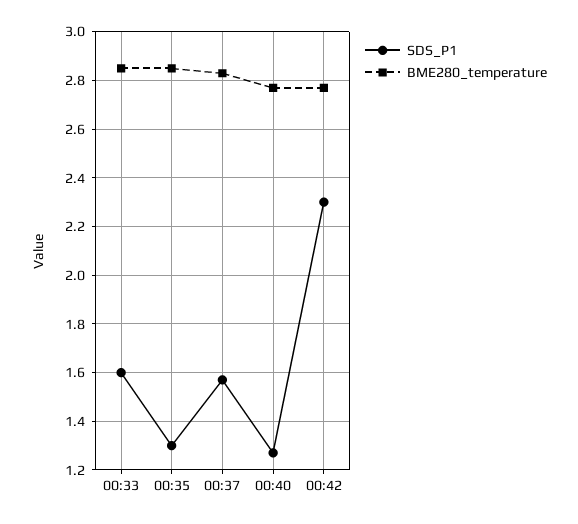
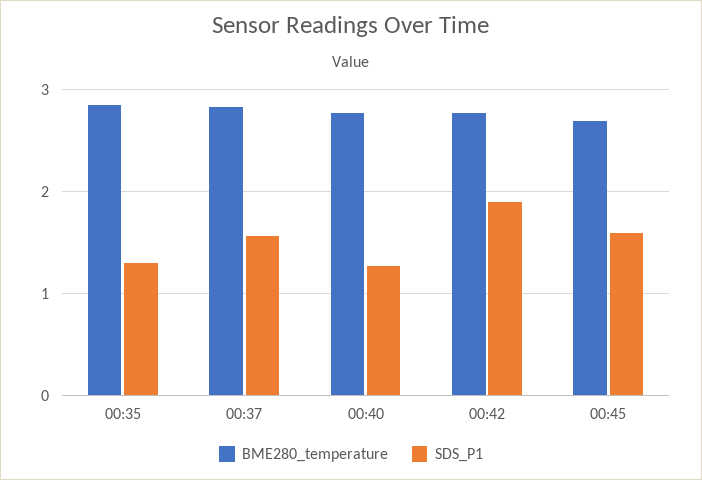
SDS_P1, 00:33: 1.6 -> none
BME280_temperature, 00:33: 2.85 -> none
SDS_P1, 00:42: 2.3 -> 1.9
BME280_temperature, 00:45: none -> 2.7
SDS_P1, 00:45: none -> 1.6

